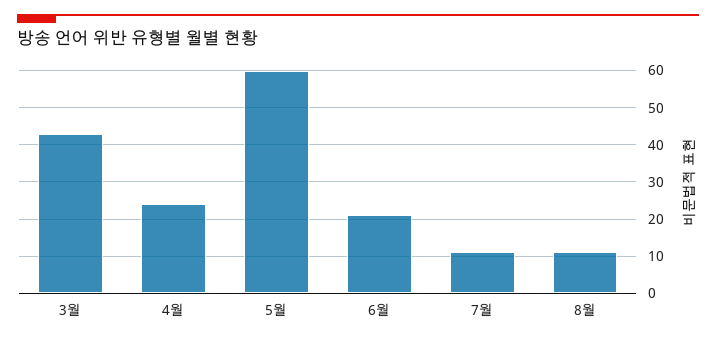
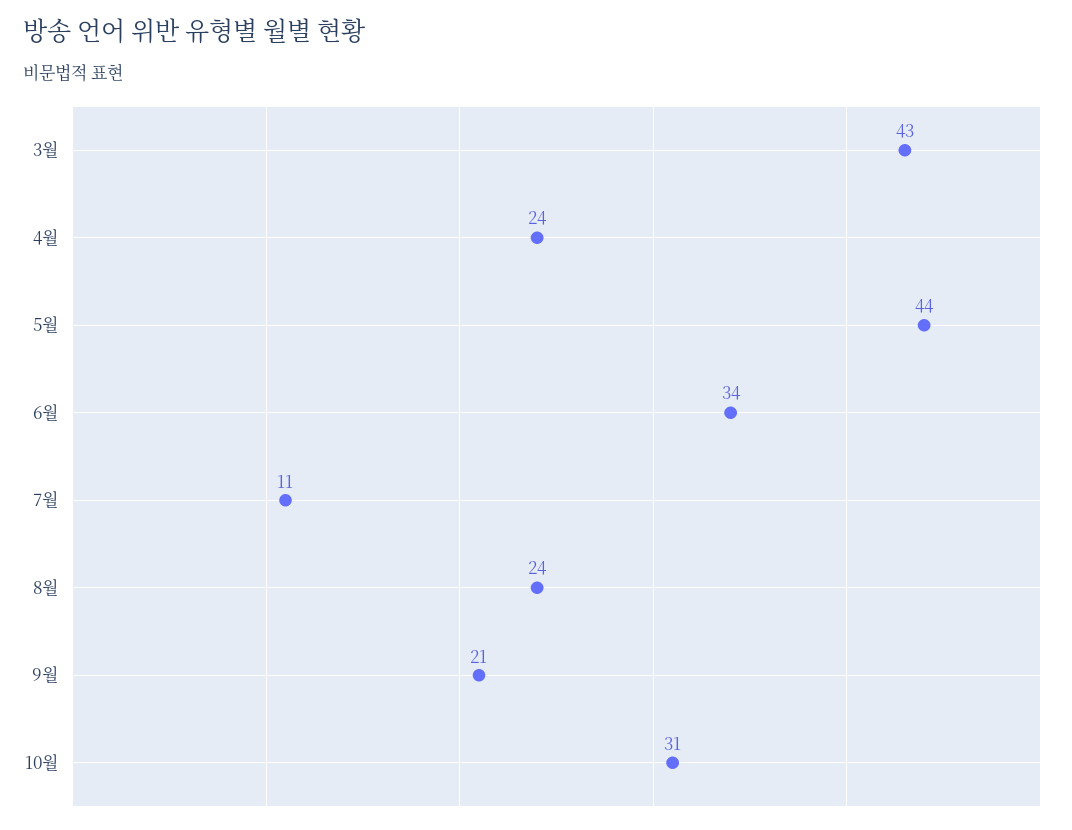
5월: 60 -> 44
6월: 20 -> 34
8월: 10 -> 24
9월: none -> 21
10월: none -> 31

